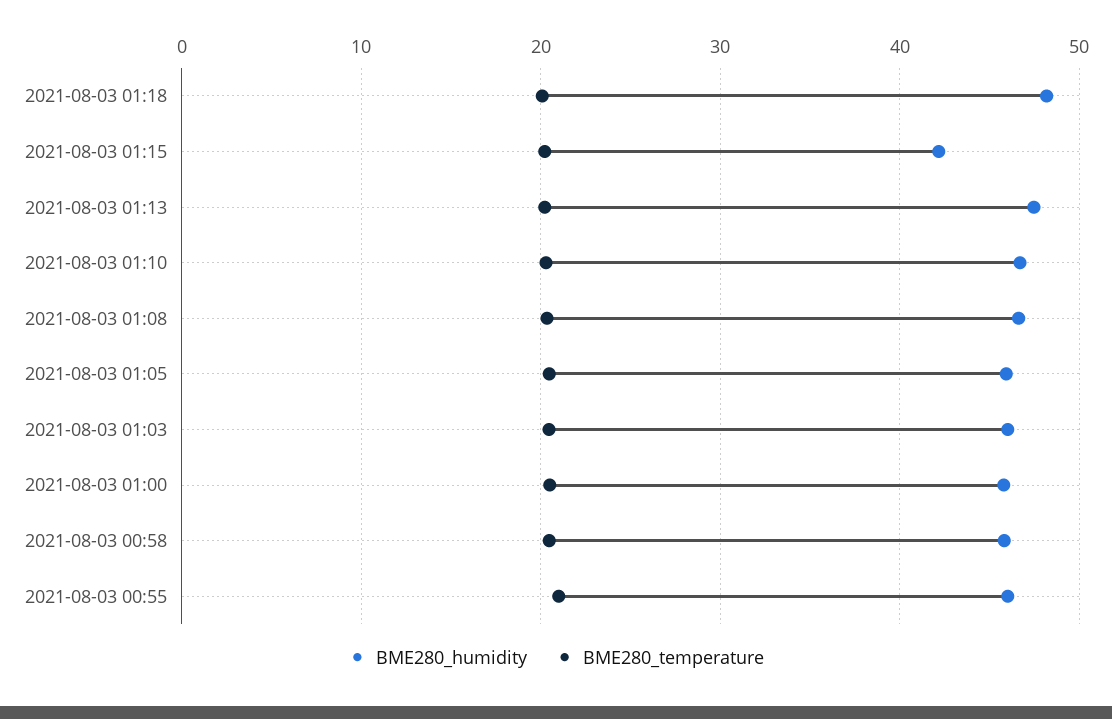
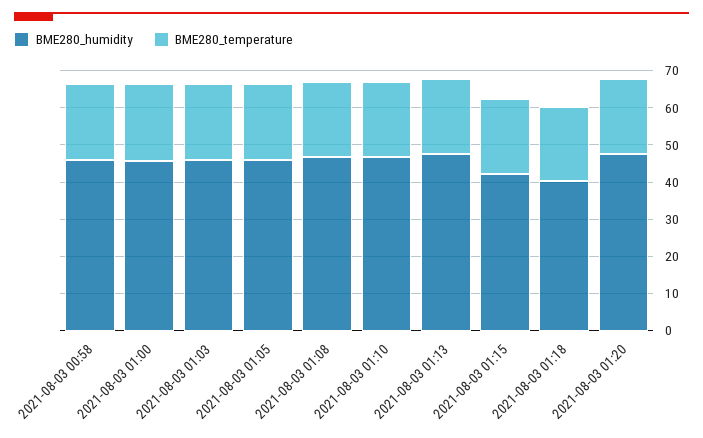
BME280_humidity, 2021-08-03 01:18: 48 -> 40
BME280_humidity, 2021-08-03 00:55: 46 -> none
BME280_temperature, 2021-08-03 00:55: 21 -> none
BME280_humidity, 2021-08-03 01:20: none -> 47.5
BME280_temperature, 2021-08-03 01:20: none -> 20

